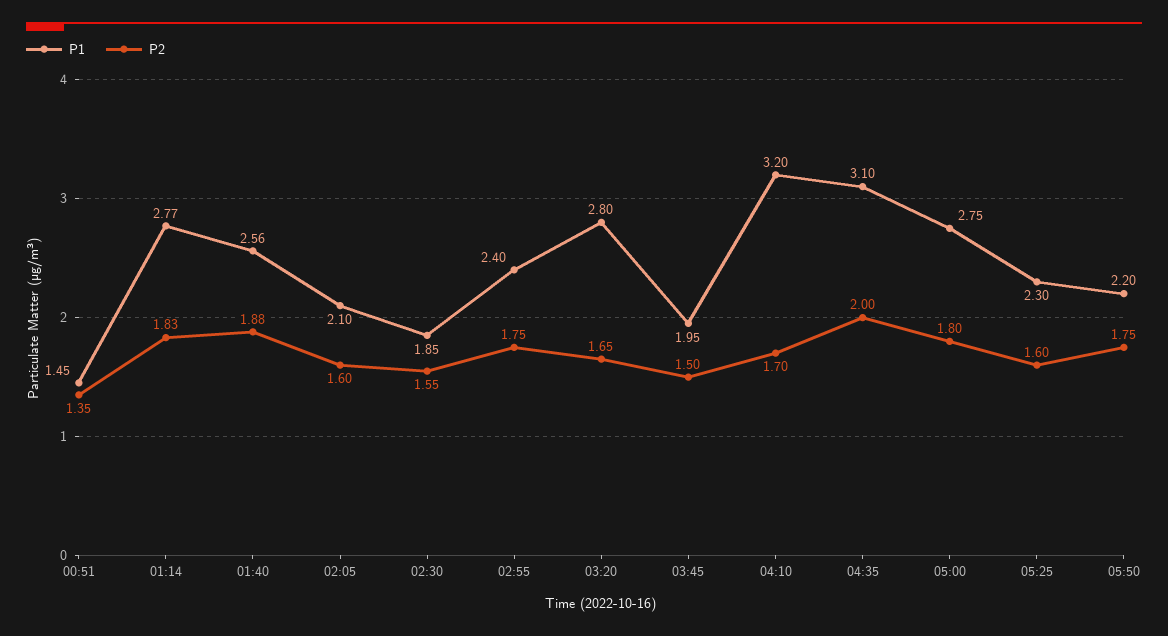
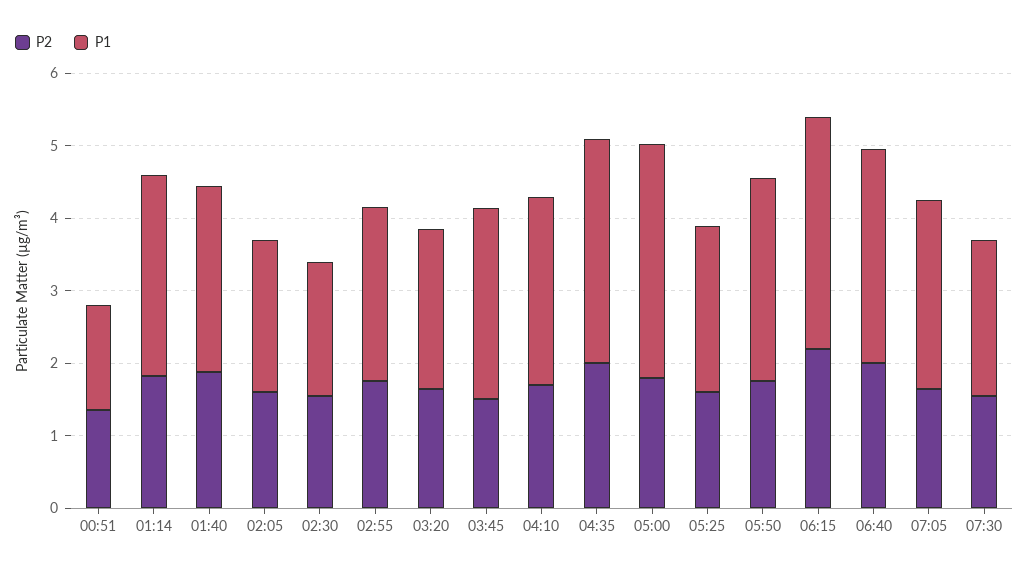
P1, 03:20: 2.8 -> 2.2
P1, 03:45: 1.95 -> 2.6
P1, 04:10: 3.2 -> 2.6
P1, 05:00: 2.75 -> 3.2
P1, 05:50: 2.2 -> 2.8
P2, 06:15: none -> 2.2
P1, 06:15: none -> 3.2
P2, 06:40: none -> 2
P1, 06:40: none -> 3
P2, 07:05: none -> 1.6
P1, 07:05: none -> 2.6
P2, 07:30: none -> 1.6
P1, 07:30: none -> 2.2

